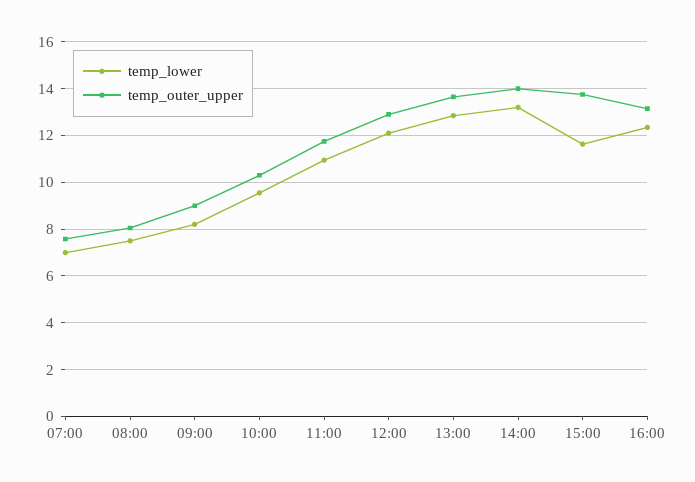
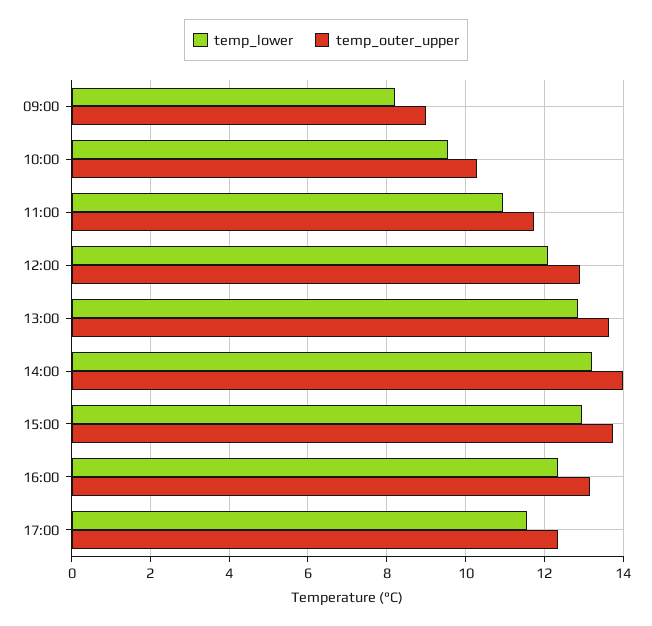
temp_lower, 07:00: 7 -> none
temp_outer_upper, 07:00: 7.5 -> none
temp_lower, 08:00: 7.5 -> none
temp_outer_upper, 08:00: 8 -> none
temp_lower, 15:00: 11.5 -> 13
temp_lower, 17:00: none -> 11.6
temp_outer_upper, 17:00: none -> 12.4

